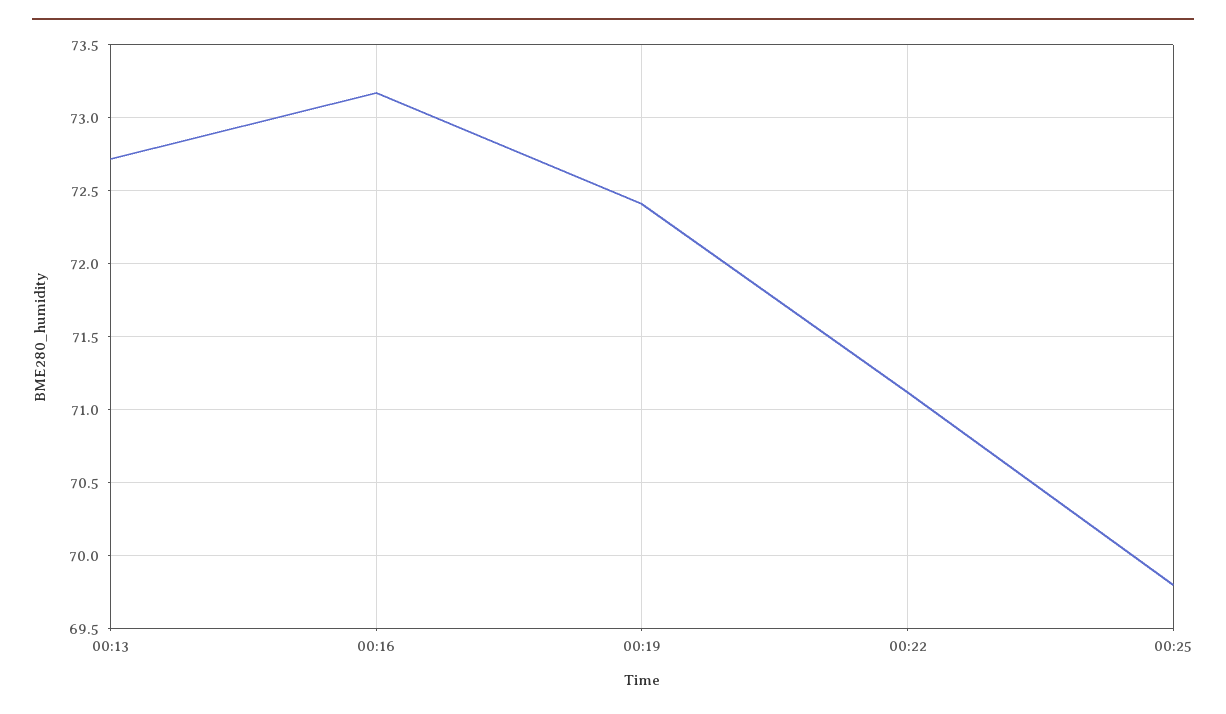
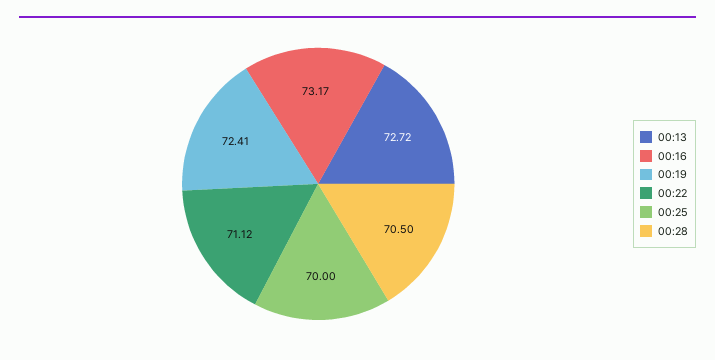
00:25: 69.8 -> 70
00:28: none -> 70.5

